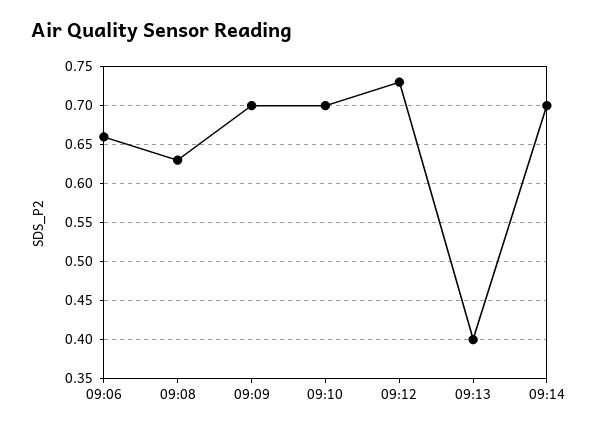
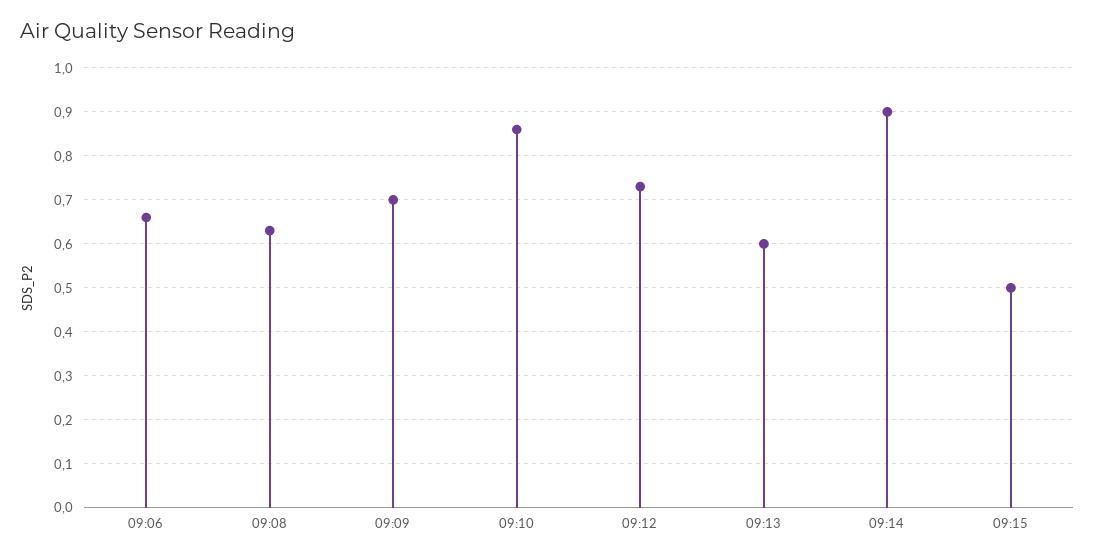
09:10: 0.7 -> 0.85
09:13: 0.4 -> 0.6
09:14: 0.7 -> 0.9
09:15: none -> 0.5

